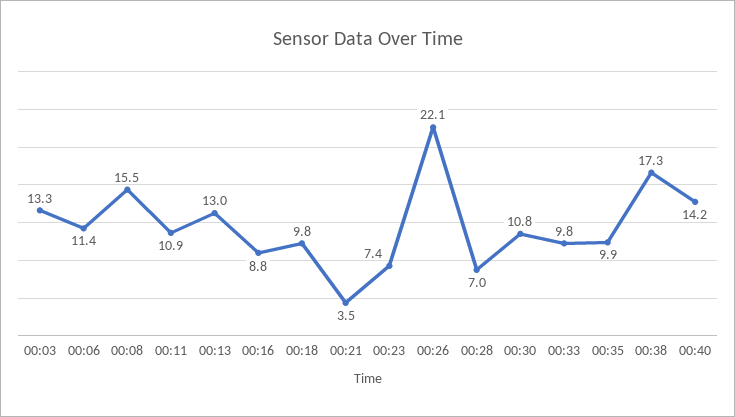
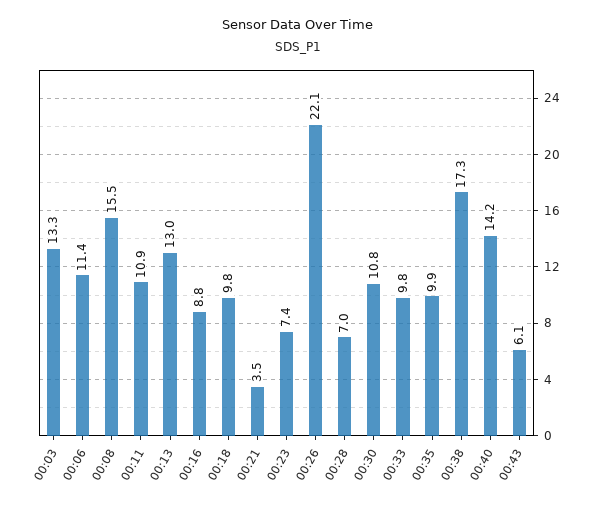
00:43: none -> 6.1

